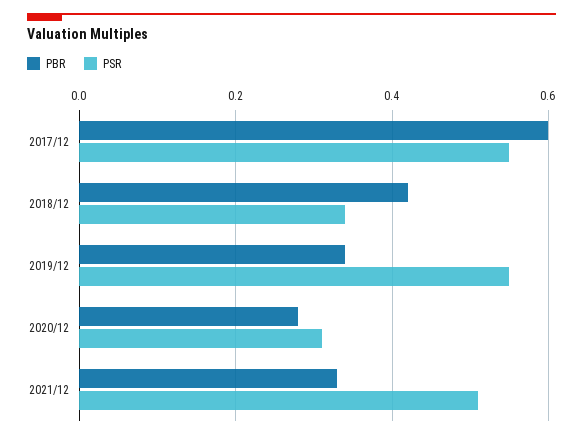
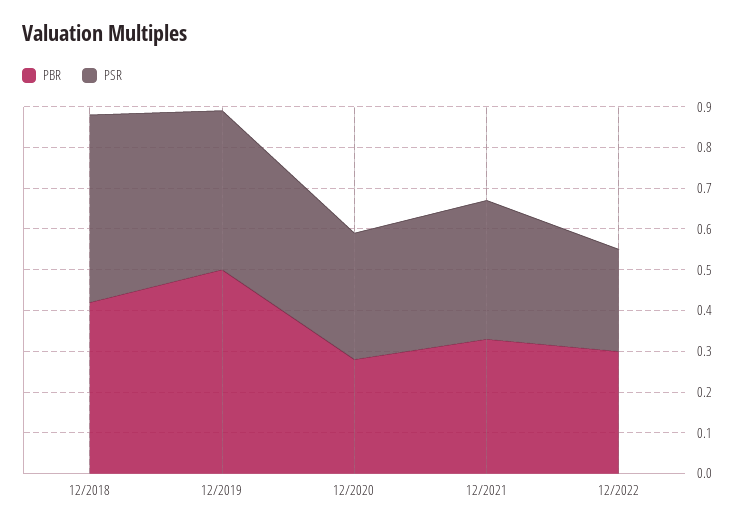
PBR, 2017/12: 0.6 -> none
PSR, 2017/12: 0.55 -> none
PSR, 2018/12: 0.35 -> 0.45
PBR, 2019/12: 0.35 -> 0.5
PSR, 2019/12: 0.55 -> 0.4
PSR, 2021/12: 0.5 -> 0.35
PBR, 12/2022: none -> 0.3
PSR, 12/2022: none -> 0.25

